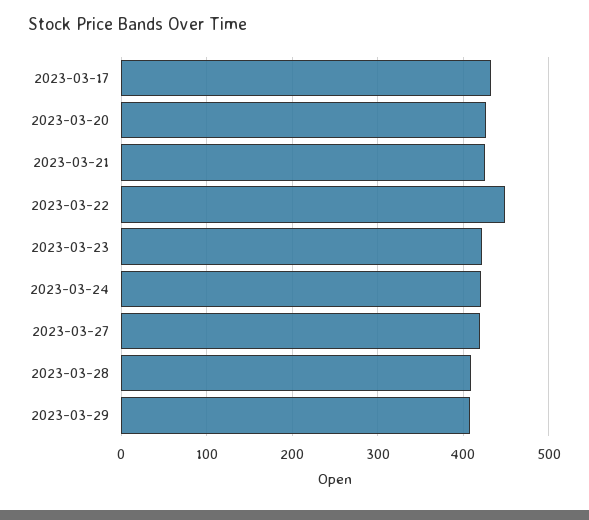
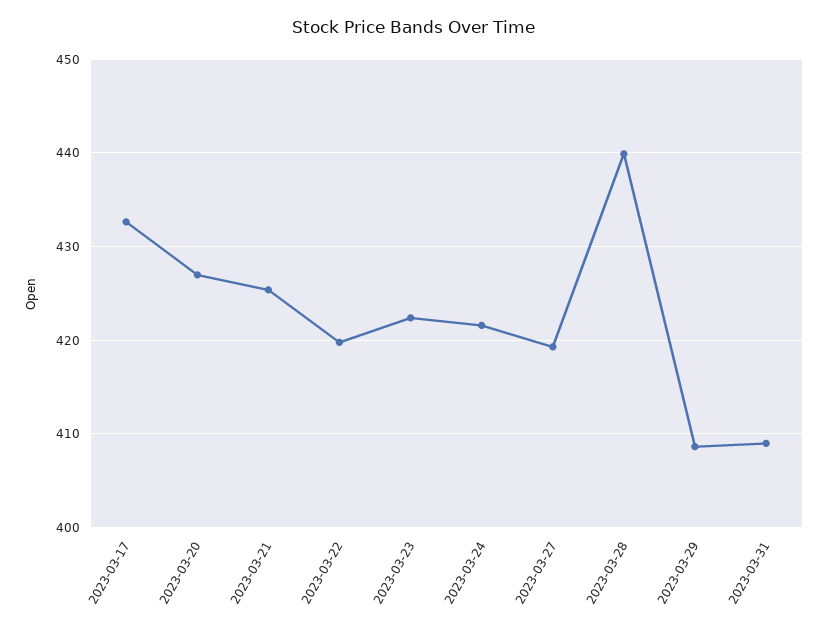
2023-03-22: 450 -> 420
2023-03-28: 410 -> 440
2023-03-31: none -> 409

